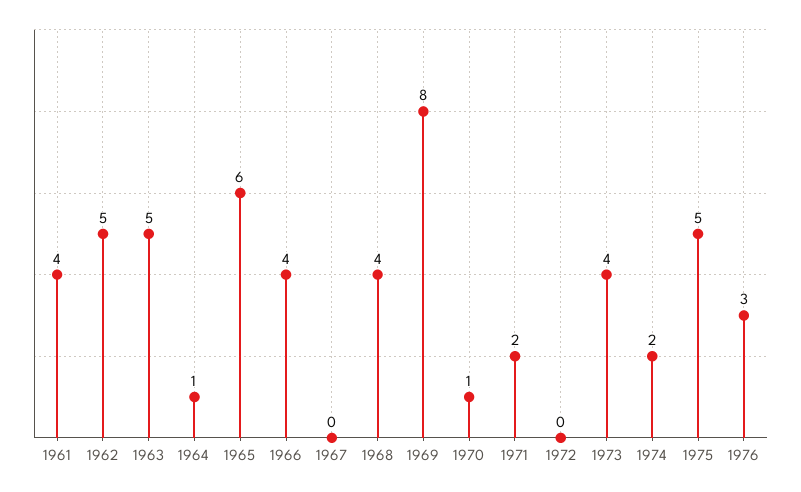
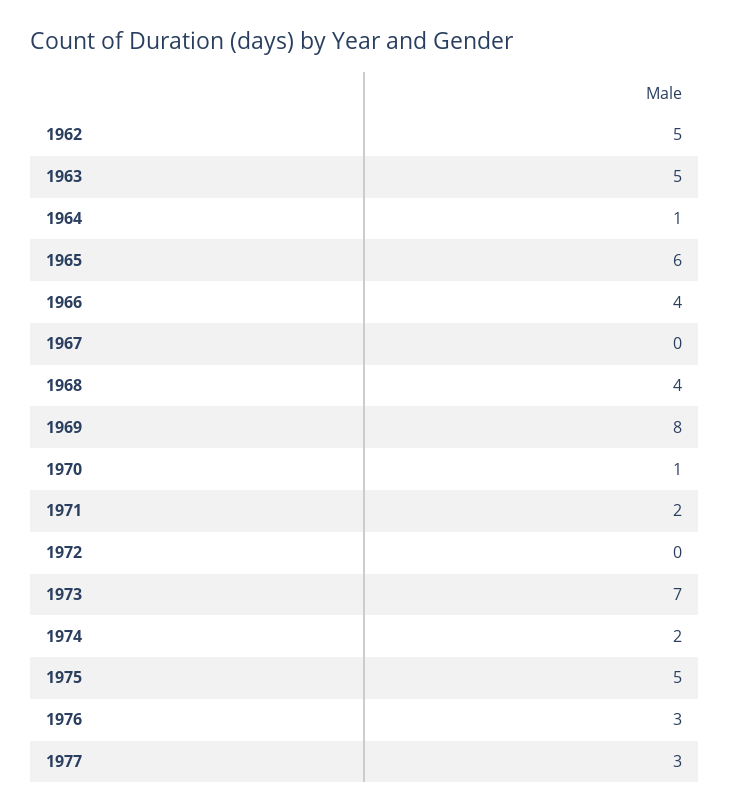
1961: 4 -> none
1973: 4 -> 7
1977: none -> 3

